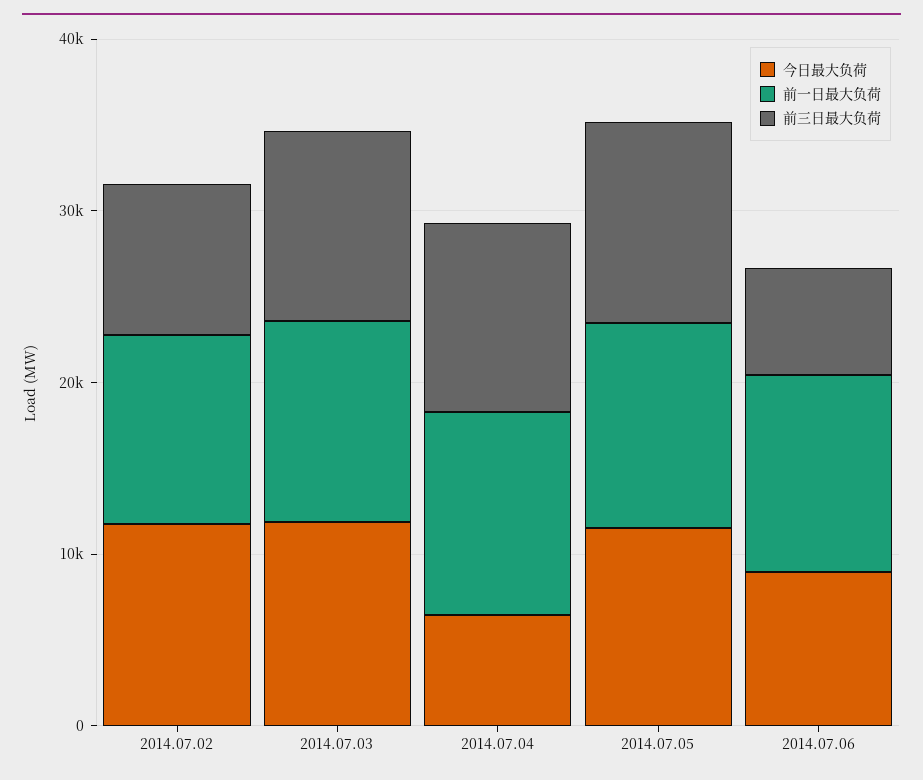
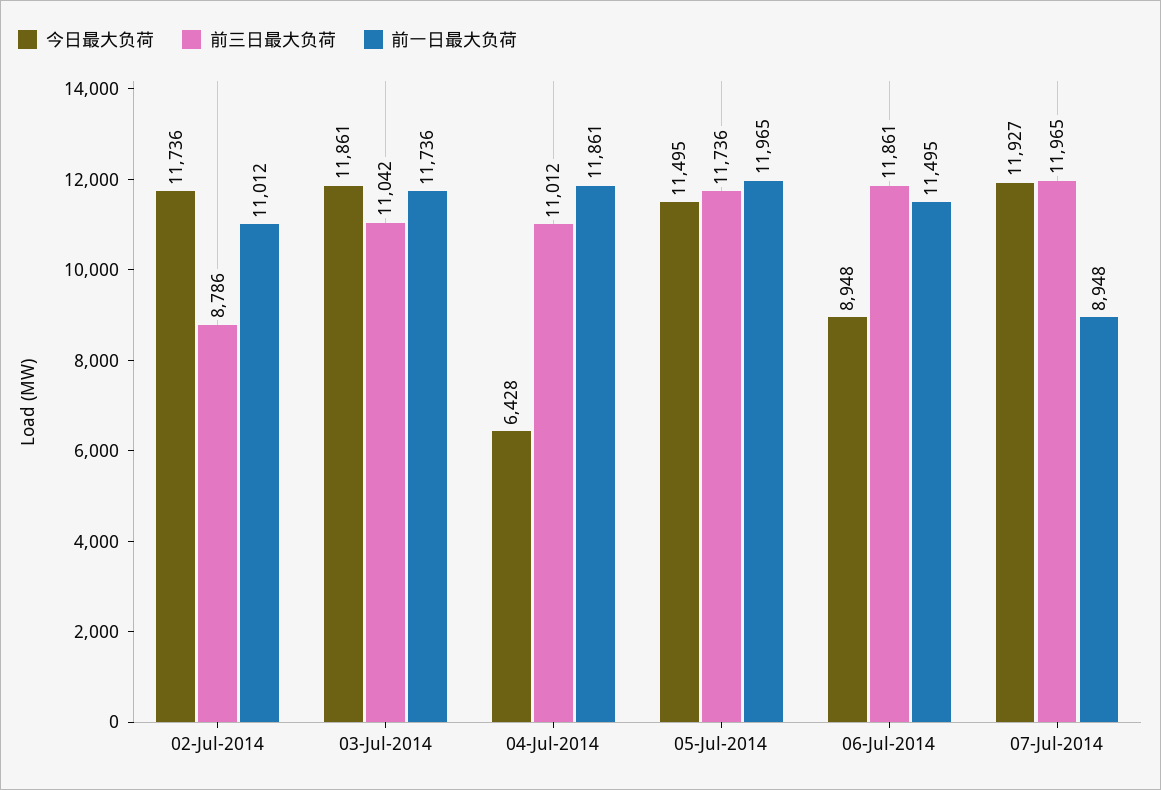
前三日最大负荷, 2014.07.06: 6000 -> 11861
今日最大负荷, 07-Jul-2014: none -> 11927
前三日最大负荷, 07-Jul-2014: none -> 11965
前一日最大负荷, 07-Jul-2014: none -> 8948

